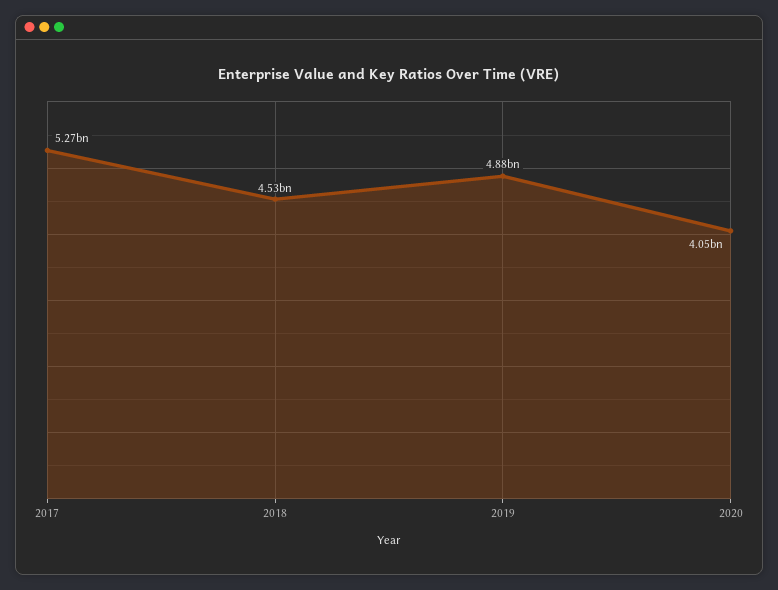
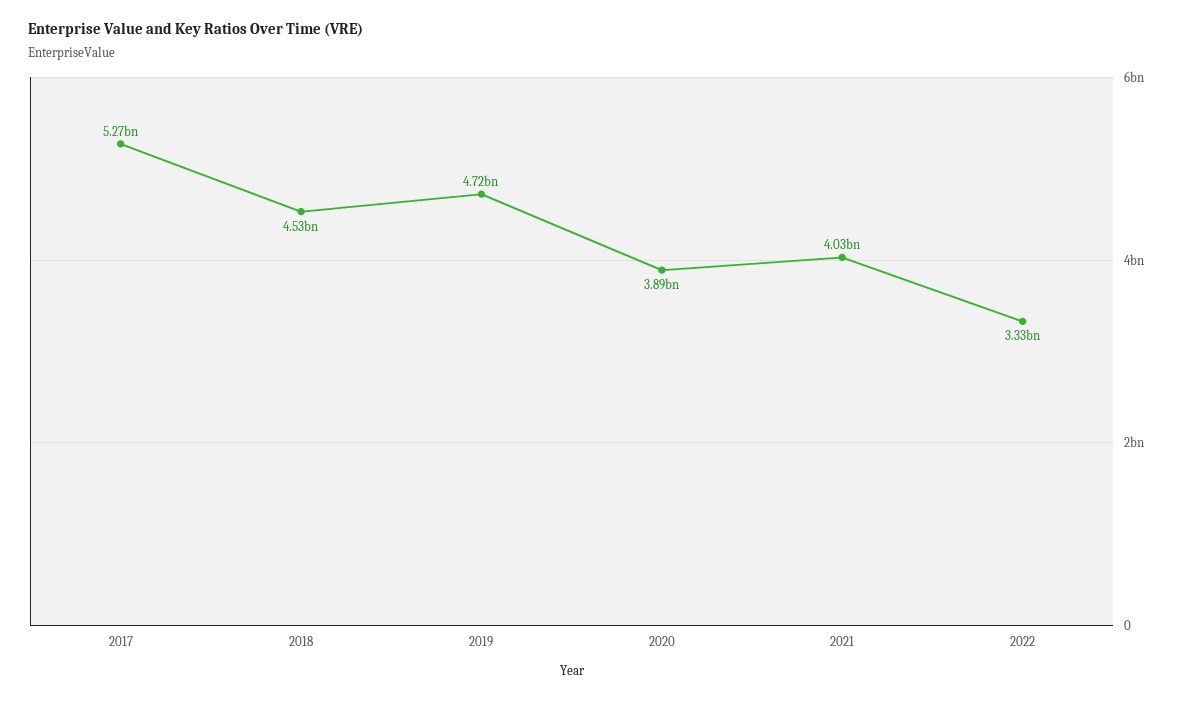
2019: 4880000000 -> 4720000000
2020: 4050000000 -> 3890000000
2021: none -> 4030000000
2022: none -> 3330000000

